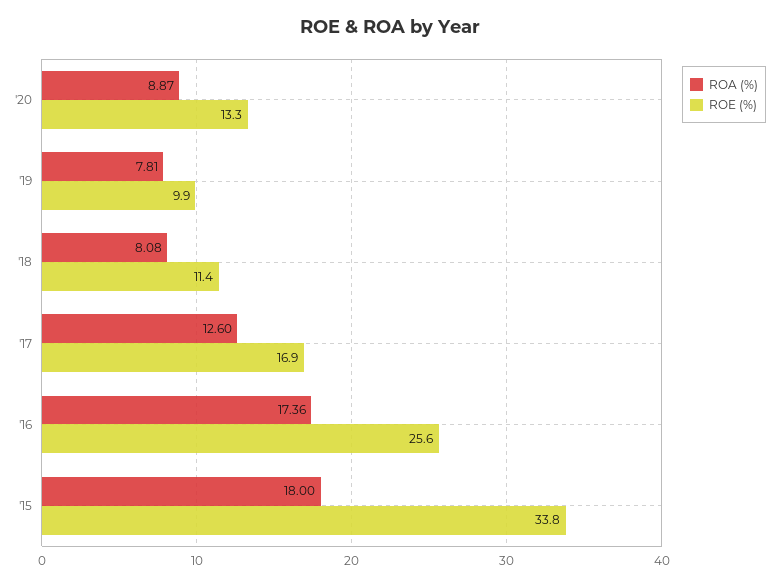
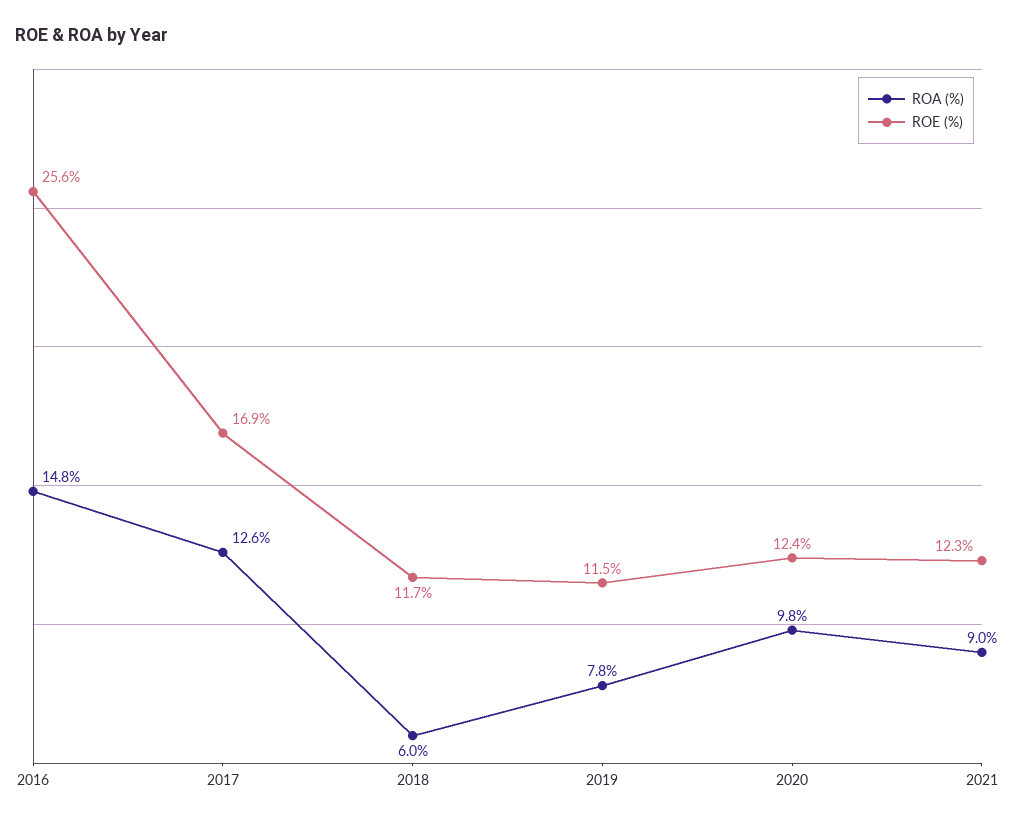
ROA (%), '20: 8.87 -> 9.8
ROE (%), '20: 13.3 -> 12.4
ROE (%), '19: 9.9 -> 11.5
ROA (%), '18: 8.08 -> 6
ROE (%), '18: 11.4 -> 11.7
ROA (%), '16: 17.36 -> 14.8
ROA (%), '15: 18 -> none
ROE (%), '15: 33.8 -> none
ROA (%), 2021: none -> 9
ROE (%), 2021: none -> 12.3

